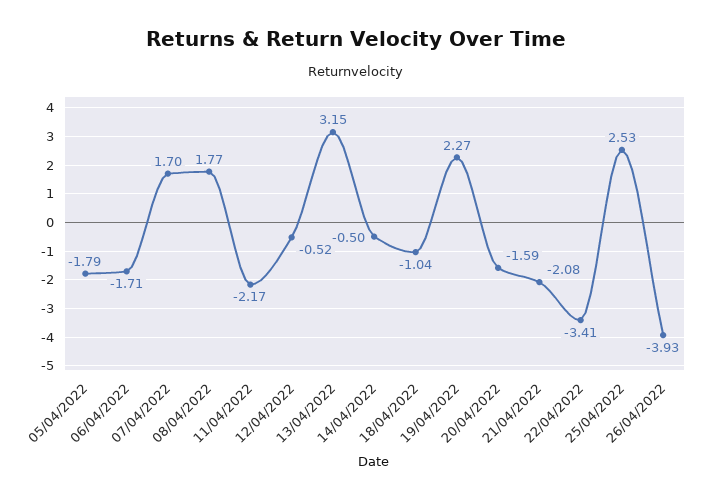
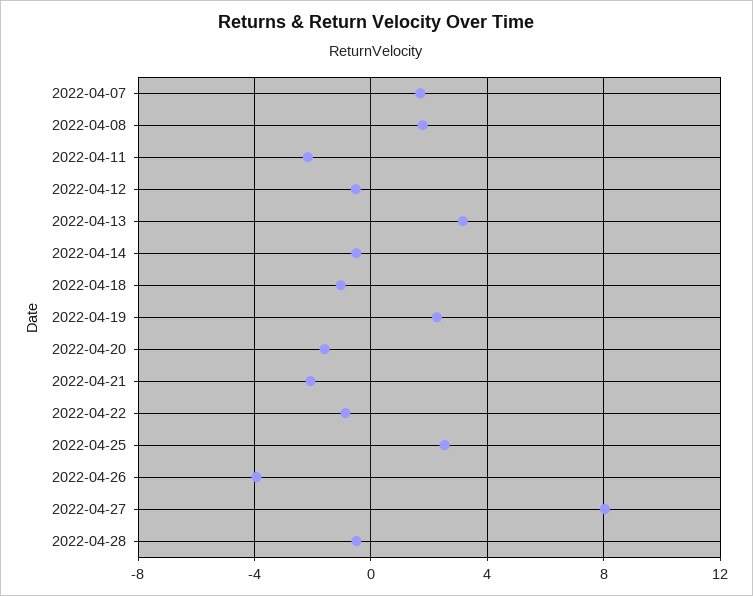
05/04/2022: -1.79 -> none
06/04/2022: -1.71 -> none
22/04/2022: -3.41 -> -1
2022-04-27: none -> 8
2022-04-28: none -> -0.5

